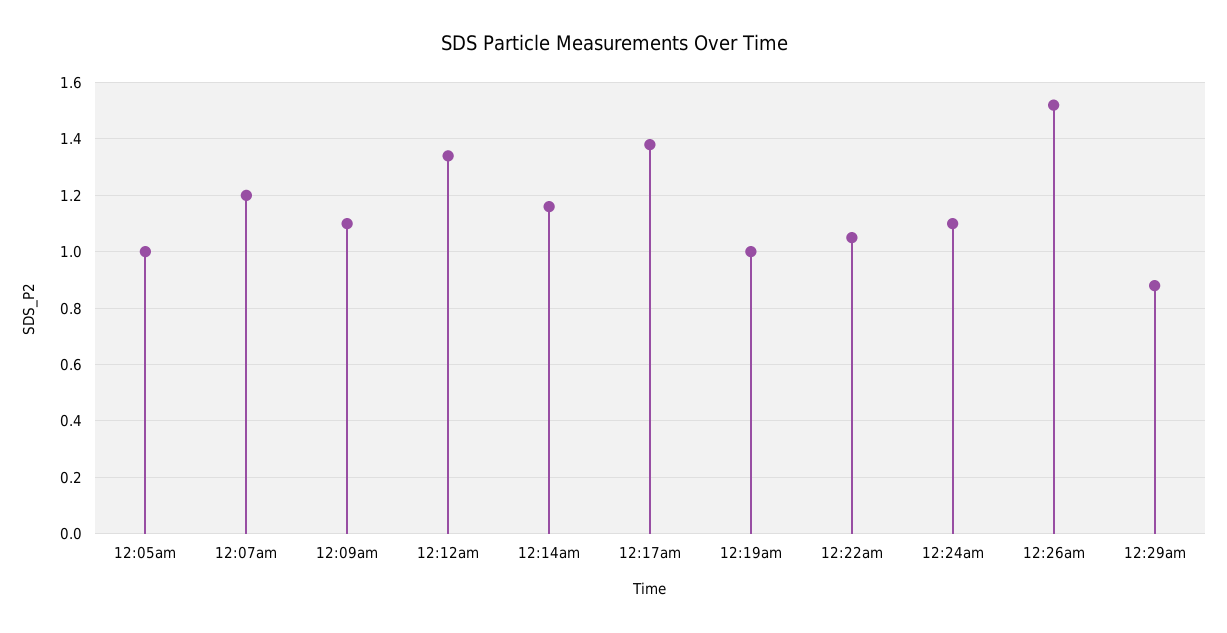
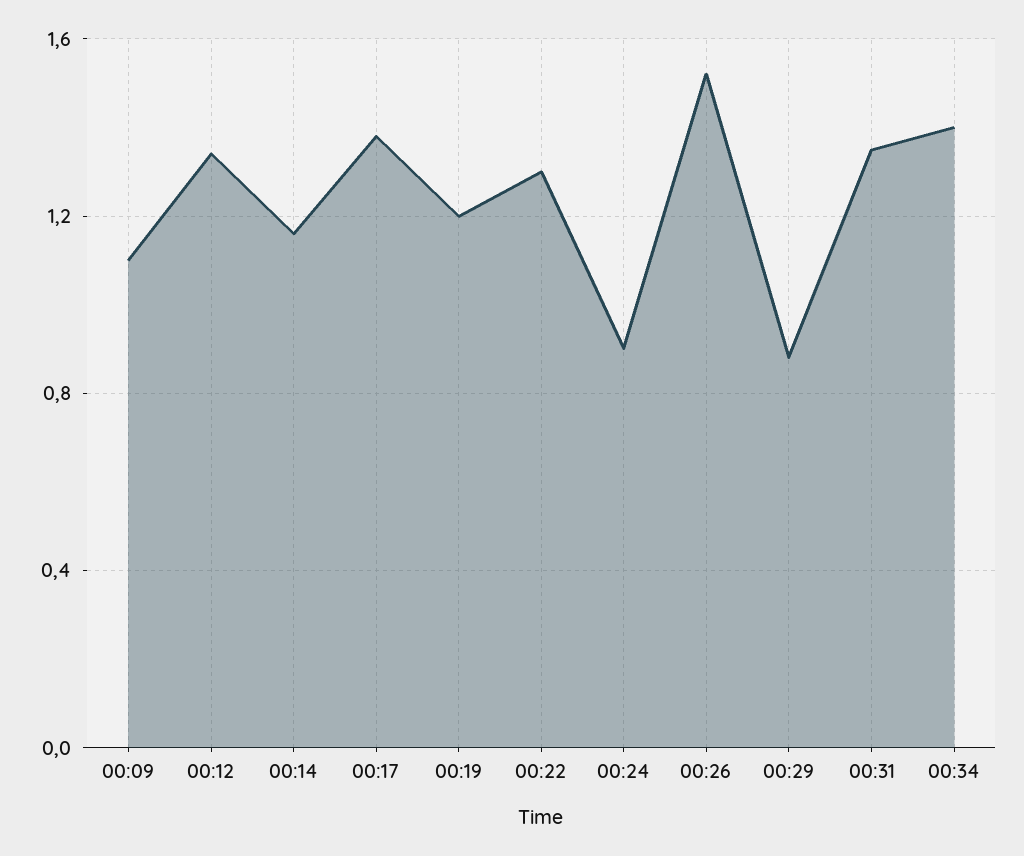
12:05am: 1 -> none
12:07am: 1.2 -> none
12:19am: 1 -> 1.2
12:22am: 1.05 -> 1.3
12:24am: 1.1 -> 0.9
00:31: none -> 1.35
00:34: none -> 1.4

